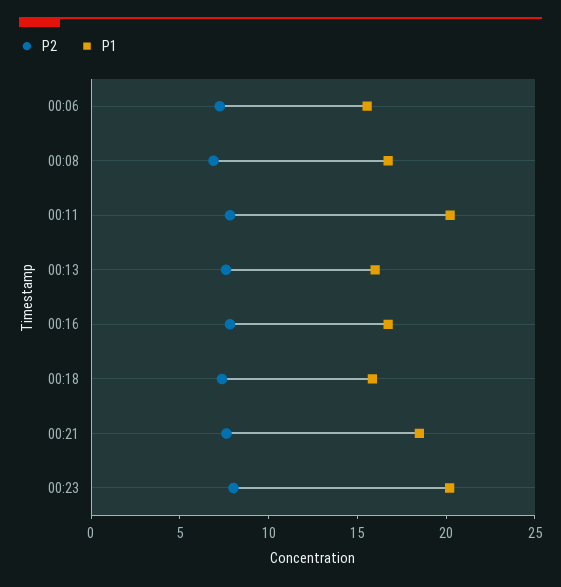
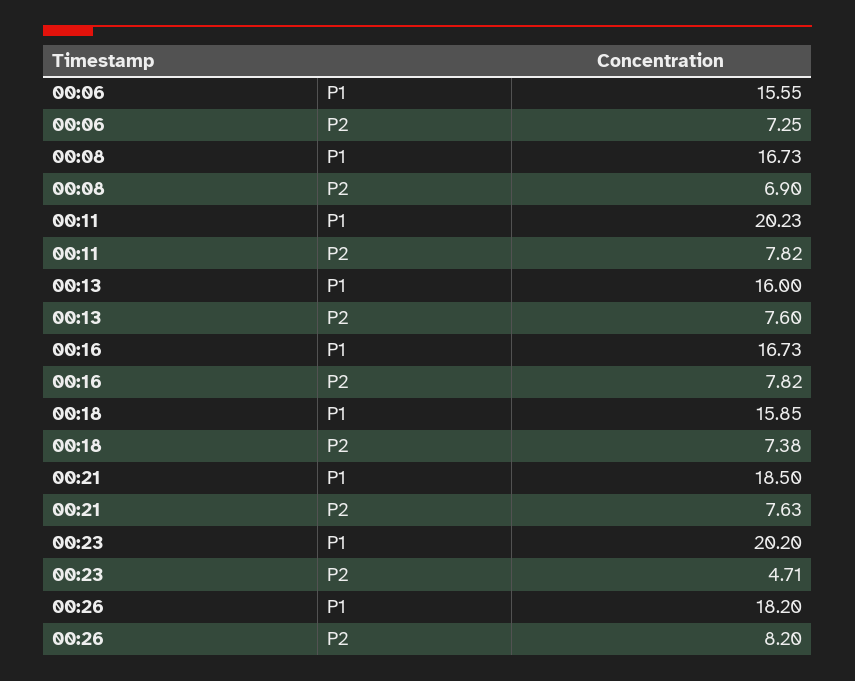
P2, 00:23: 8 -> 4.71
P1, 00:26: none -> 18.2
P2, 00:26: none -> 8.2

